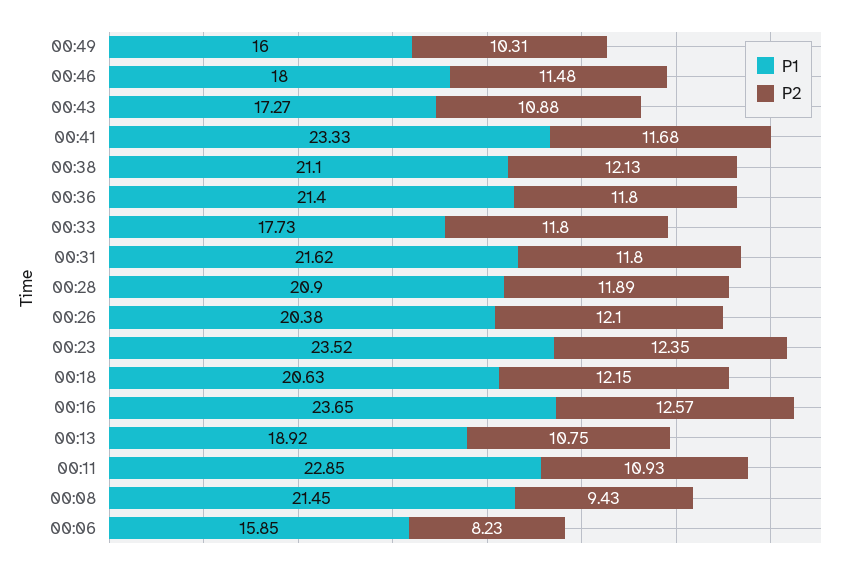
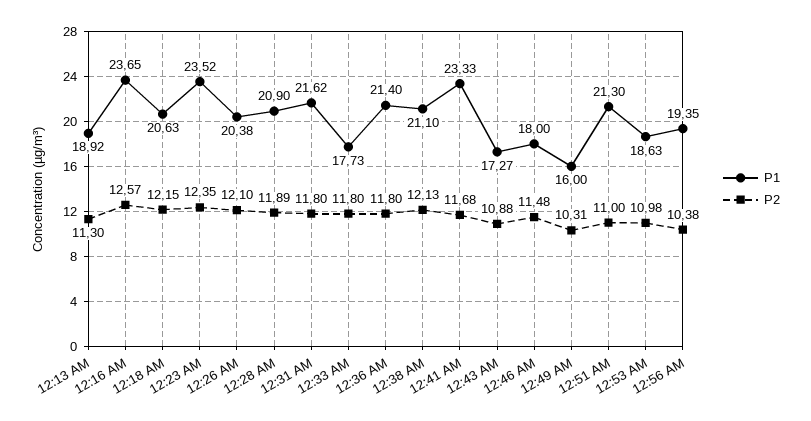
P2, 00:13: 10.75 -> 11.3
P1, 00:11: 22.85 -> none
P2, 00:11: 10.93 -> none
P1, 00:08: 21.45 -> none
P2, 00:08: 9.43 -> none
P1, 00:06: 15.85 -> none
P2, 00:06: 8.23 -> none
P1, 12:51 AM: none -> 21.3
P2, 12:51 AM: none -> 11
P1, 12:53 AM: none -> 18.63
P2, 12:53 AM: none -> 10.98
P1, 12:56 AM: none -> 19.35
P2, 12:56 AM: none -> 10.38

